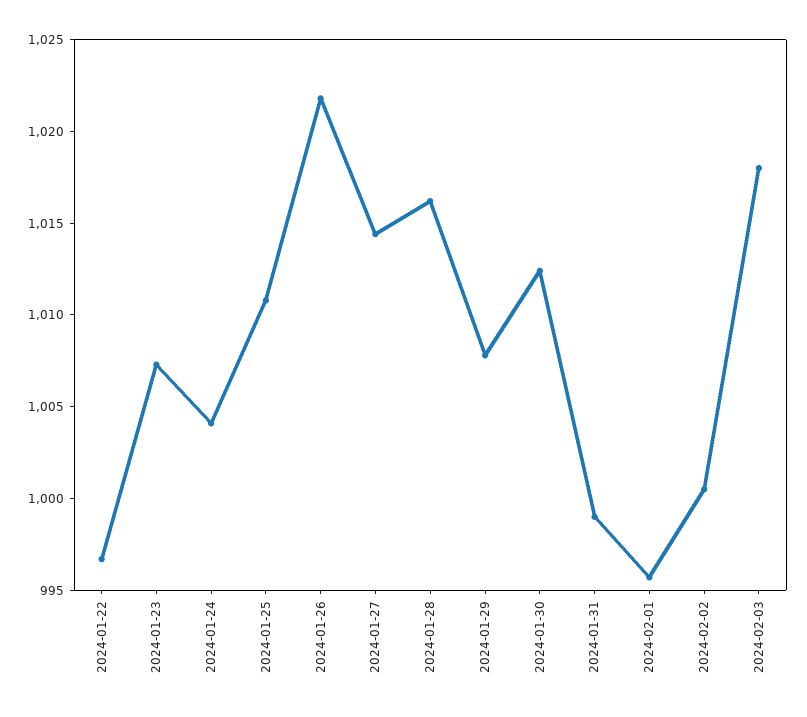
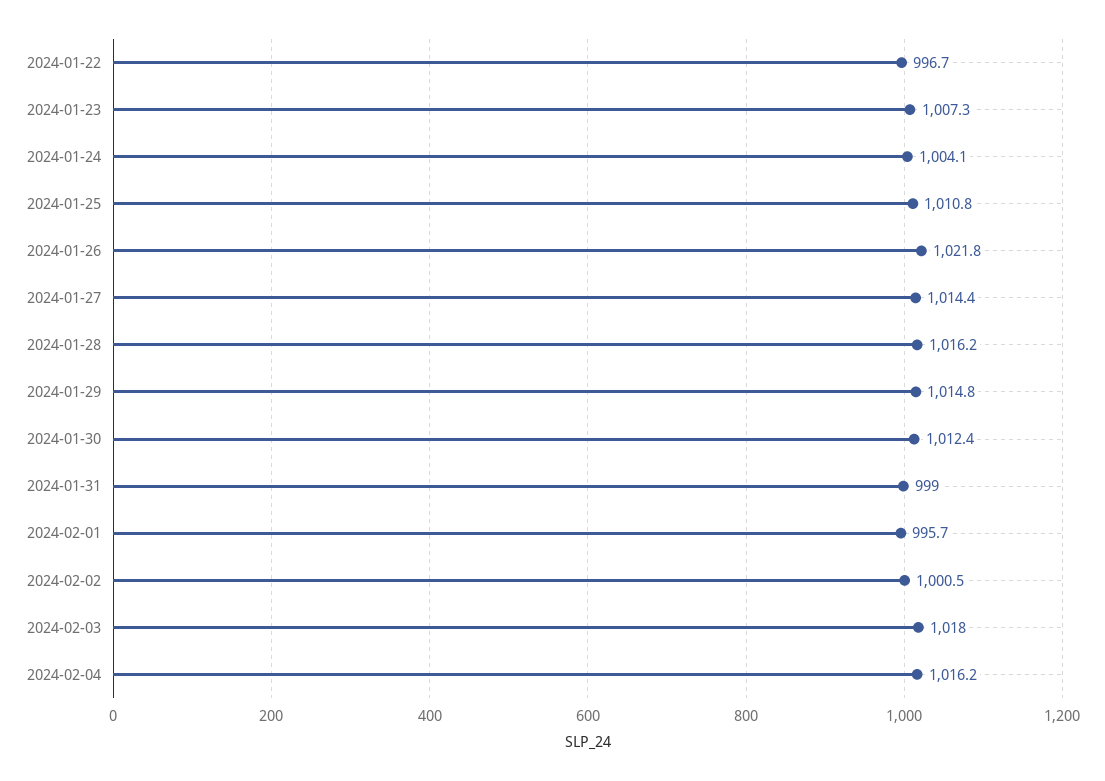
2024-01-29: 1008 -> 1014.8
2024-02-04: none -> 1016.2

